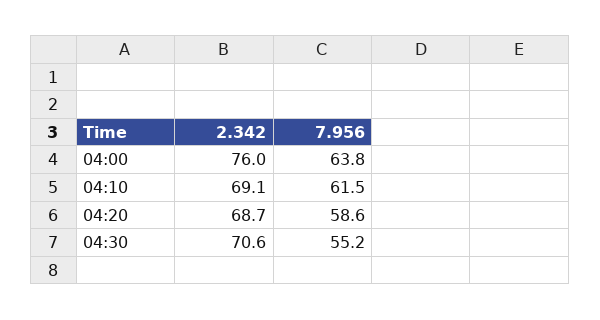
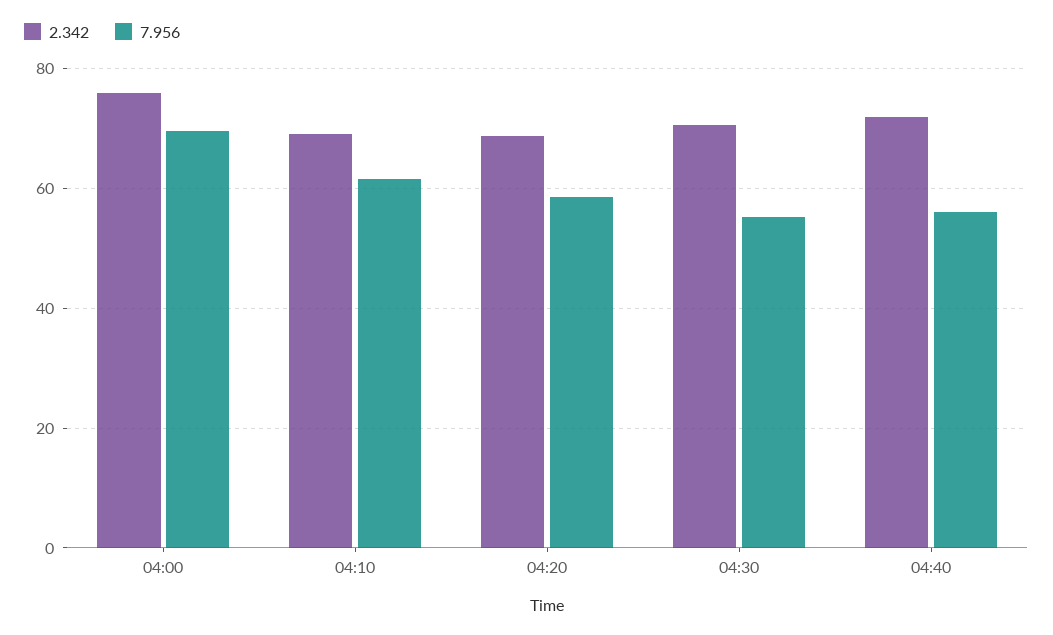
7.956, 04:00: 63.8 -> 70
2.342, 04:40: none -> 72
7.956, 04:40: none -> 56

